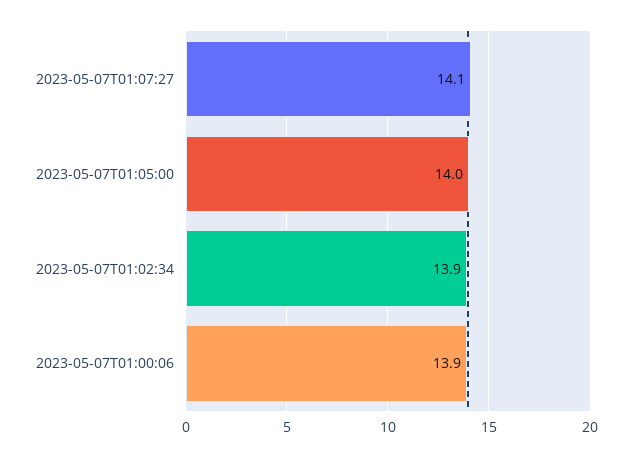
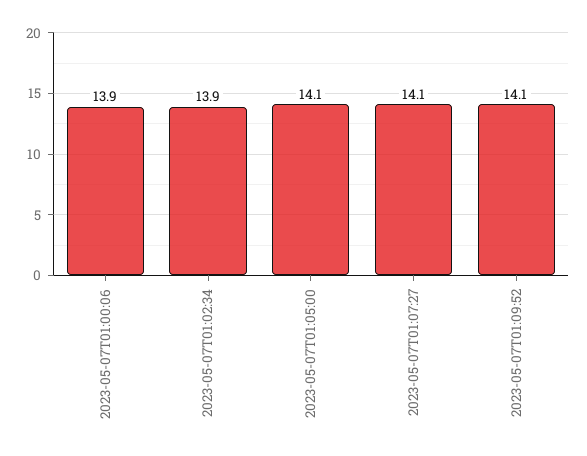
2023-05-07T01:05:00: 14 -> 14.1
2023-05-07T01:09:52: none -> 14.1

